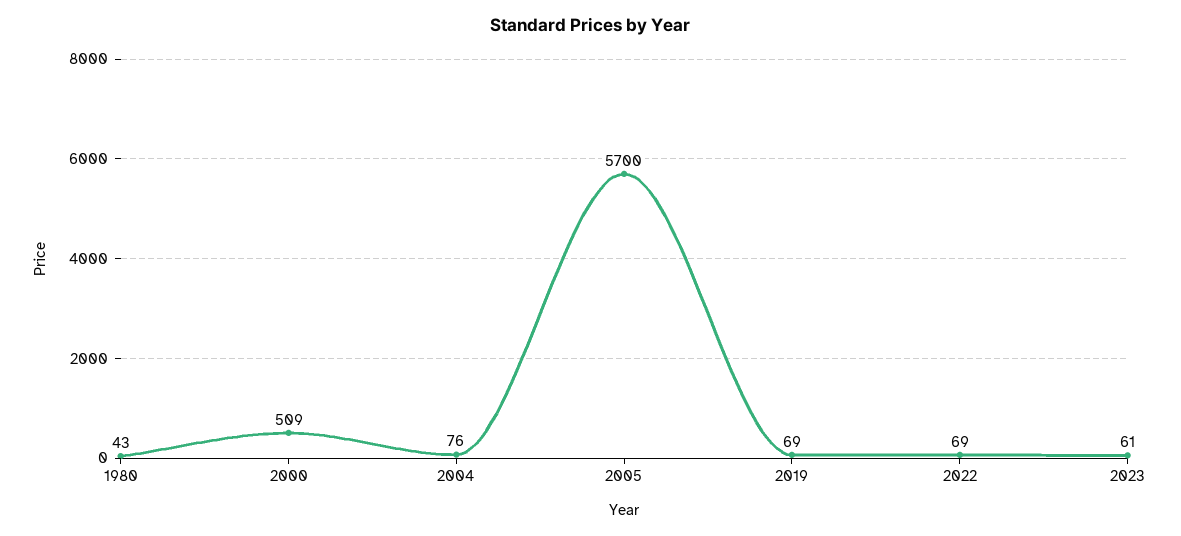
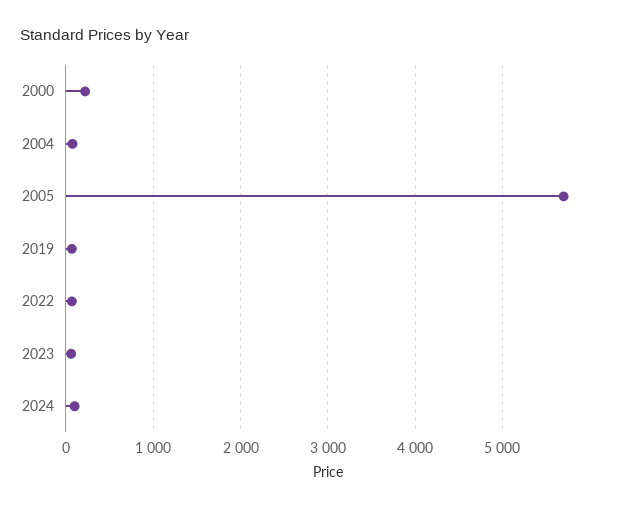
1980: 43 -> none
2000: 509 -> 200
2024: none -> 100

